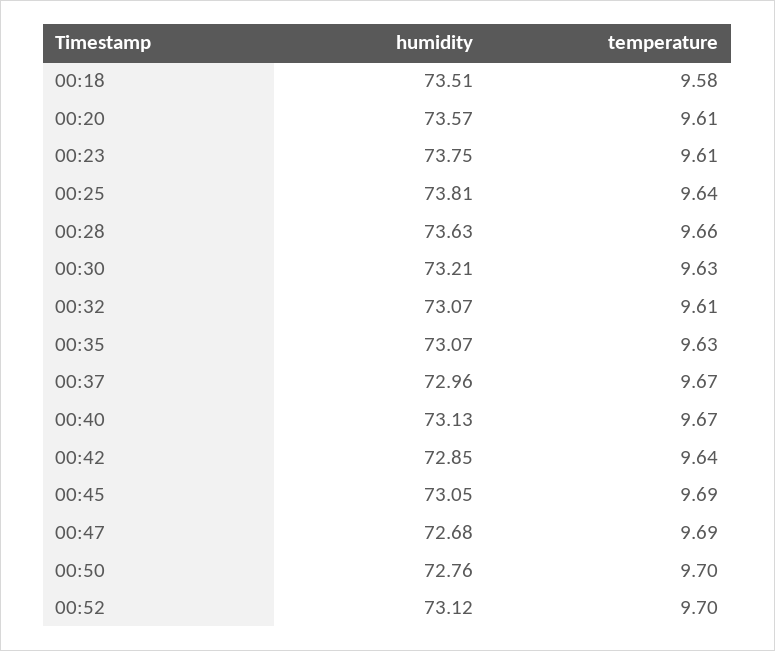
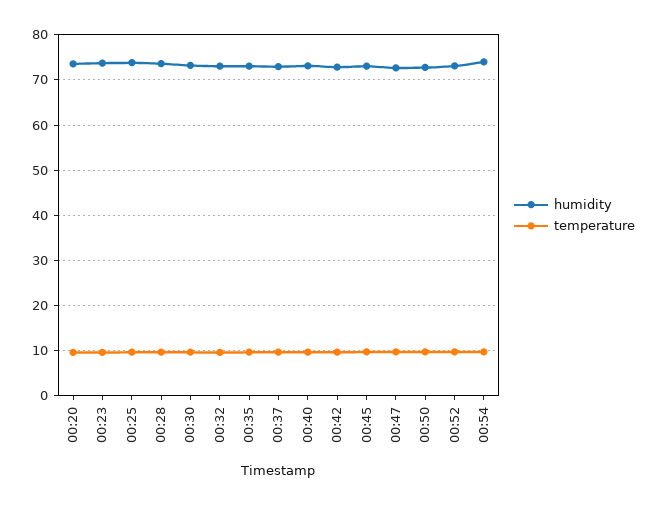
humidity, 00:18: 73.51 -> none
temperature, 00:18: 9.58 -> none
humidity, 00:54: none -> 74
temperature, 00:54: none -> 10

